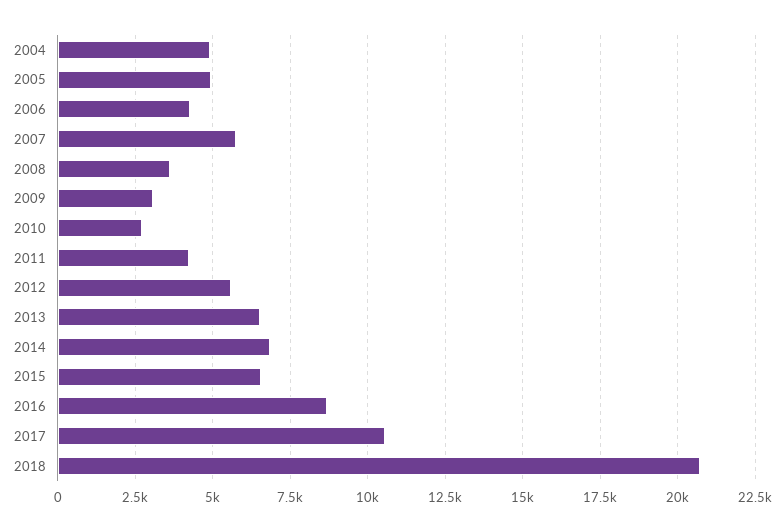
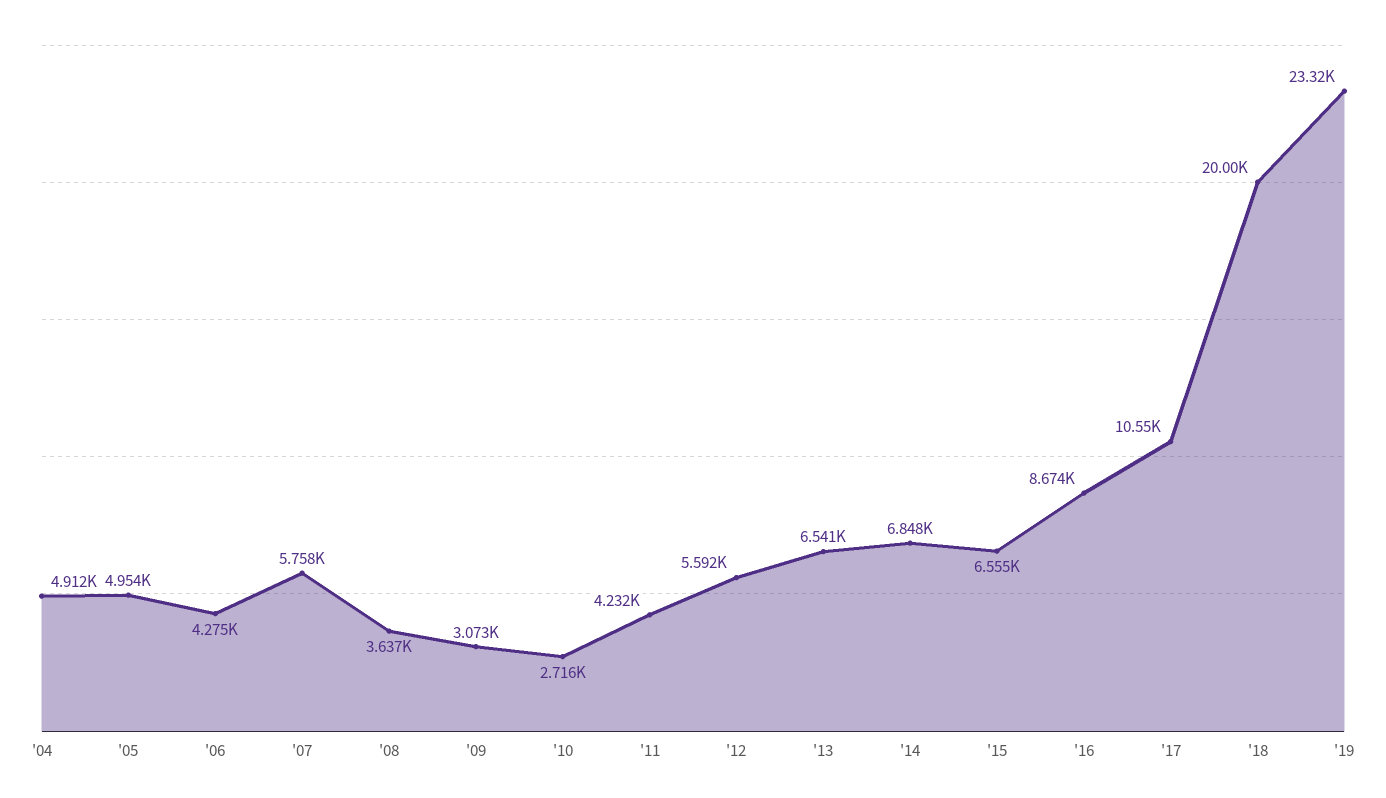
2018: 20750 -> 20000
'19: none -> 23320

